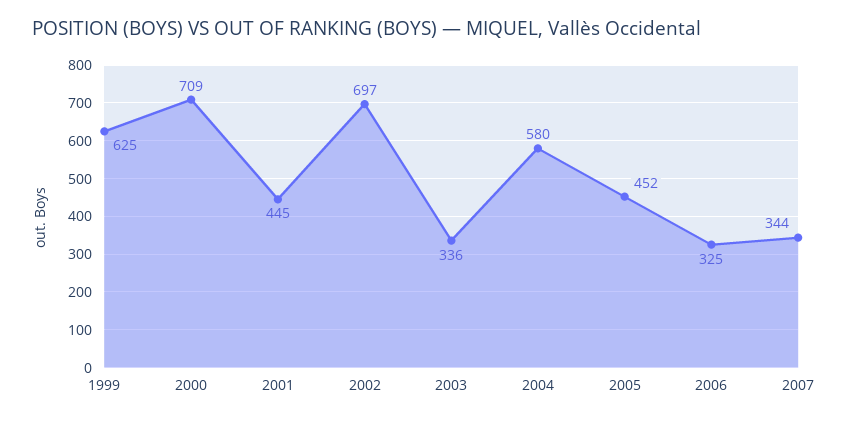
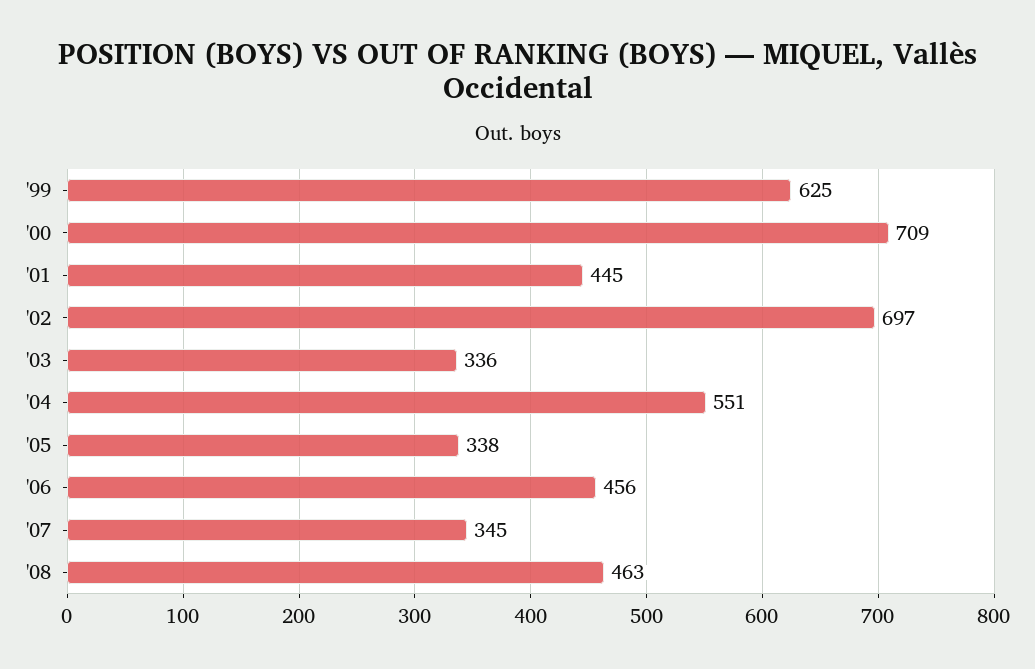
2004: 580 -> 551
2005: 452 -> 338
2006: 325 -> 456
2007: 344 -> 345
'08: none -> 463

